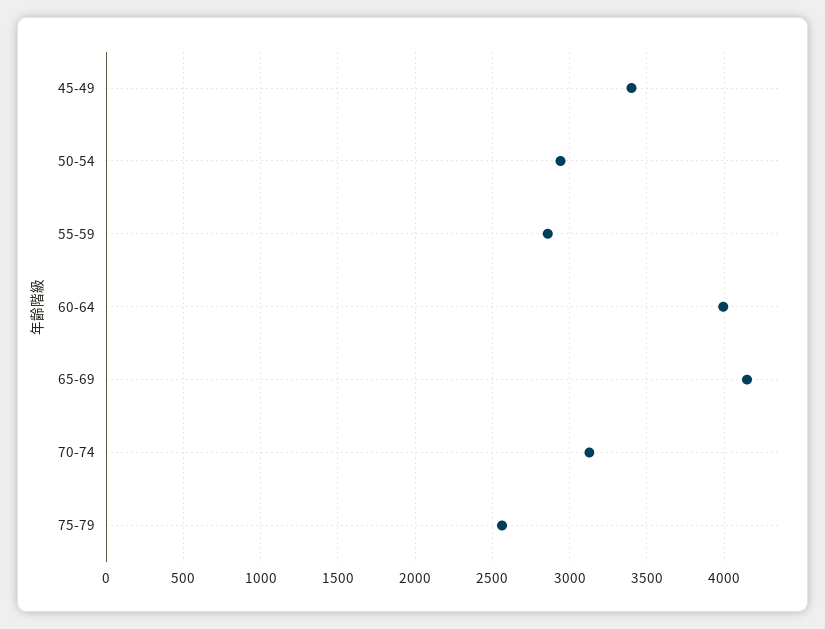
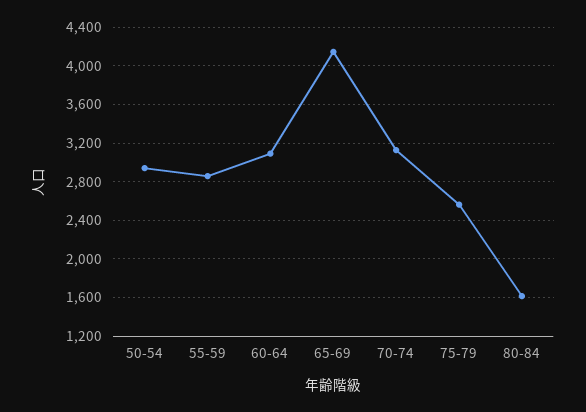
45-49: 3400 -> none
60-64: 4000 -> 3100
80-84: none -> 1600

